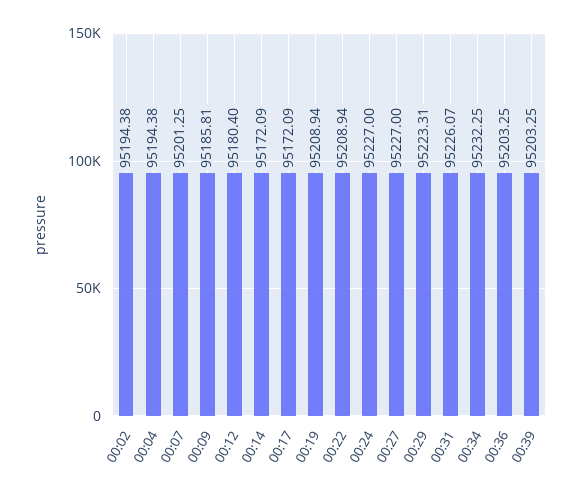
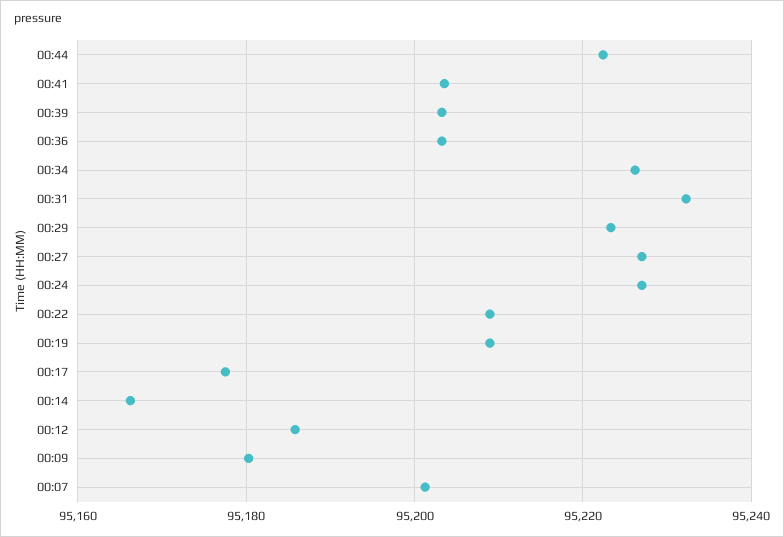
00:02: 95194.38 -> none
00:04: 95194.38 -> none
00:09: 95185.81 -> 95180
00:12: 95180.4 -> 95186
00:14: 95172.09 -> 95166
00:17: 95172.09 -> 95178
00:31: 95226.07 -> 95232
00:34: 95232.25 -> 95226
00:44: none -> 95222
00:41: none -> 95204

